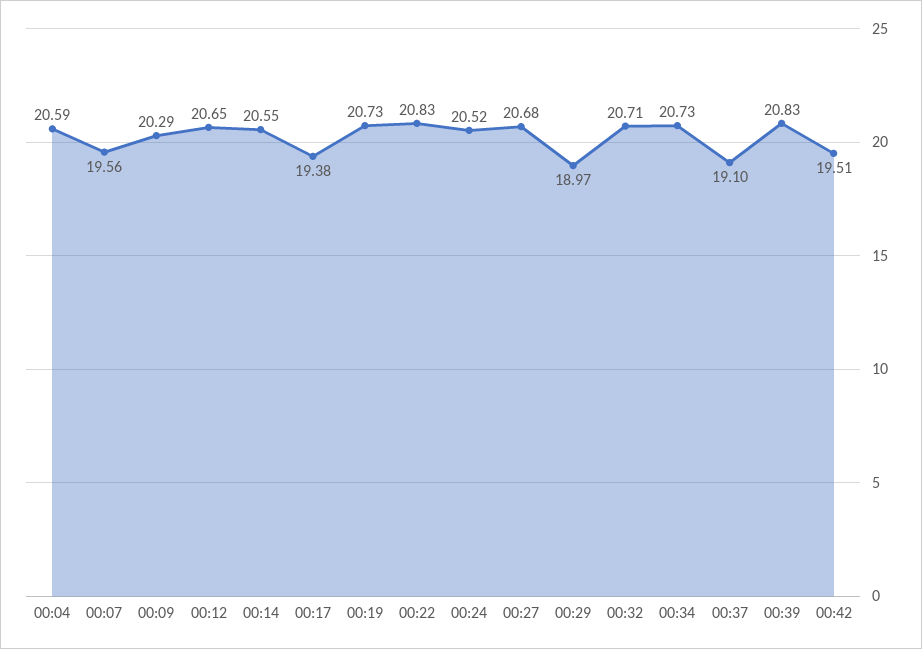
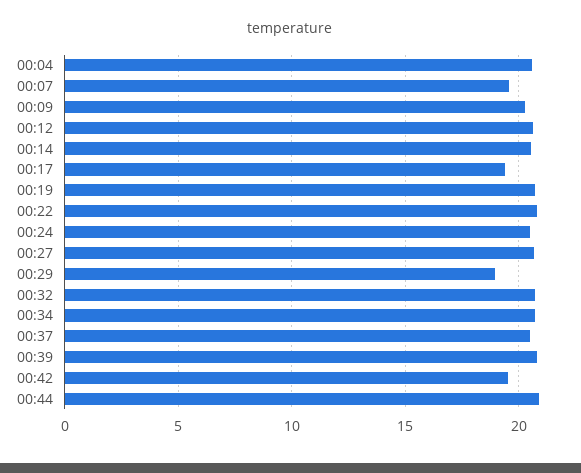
00:37: 19.1 -> 20.5
00:44: none -> 21

